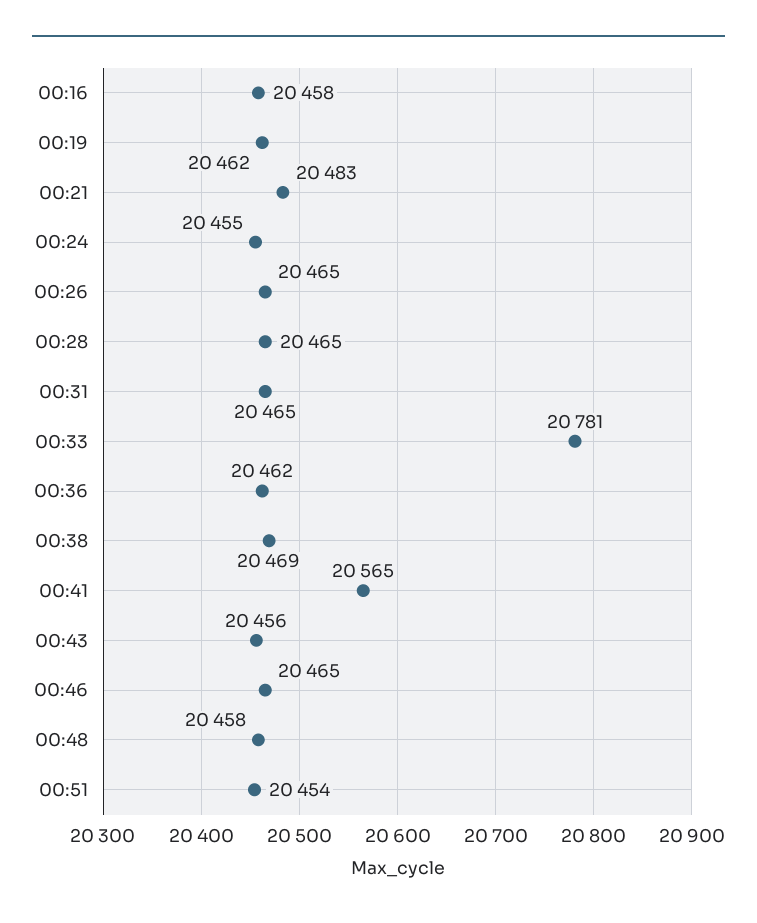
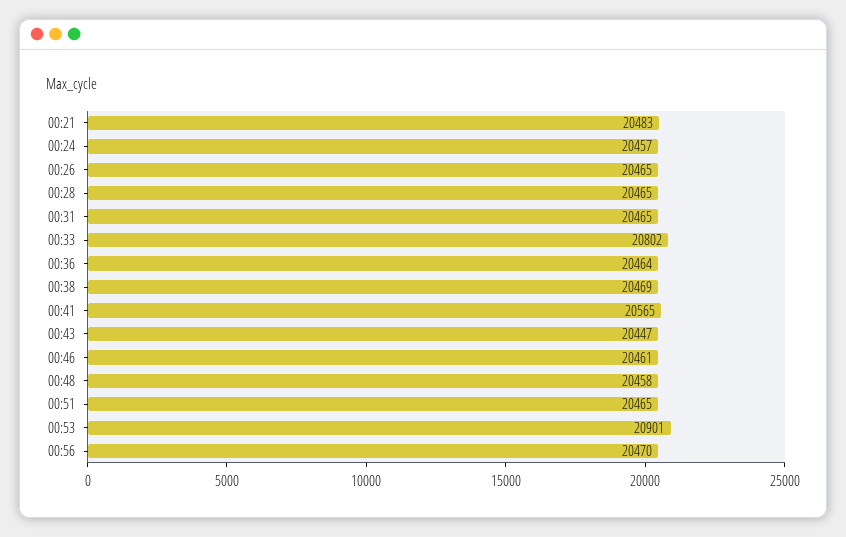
00:16: 20458 -> none
00:19: 20462 -> none
00:24: 20455 -> 20457
00:33: 20781 -> 20802
00:36: 20462 -> 20464
00:43: 20456 -> 20447
00:46: 20465 -> 20461
00:51: 20454 -> 20465
00:53: none -> 20901
00:56: none -> 20470

